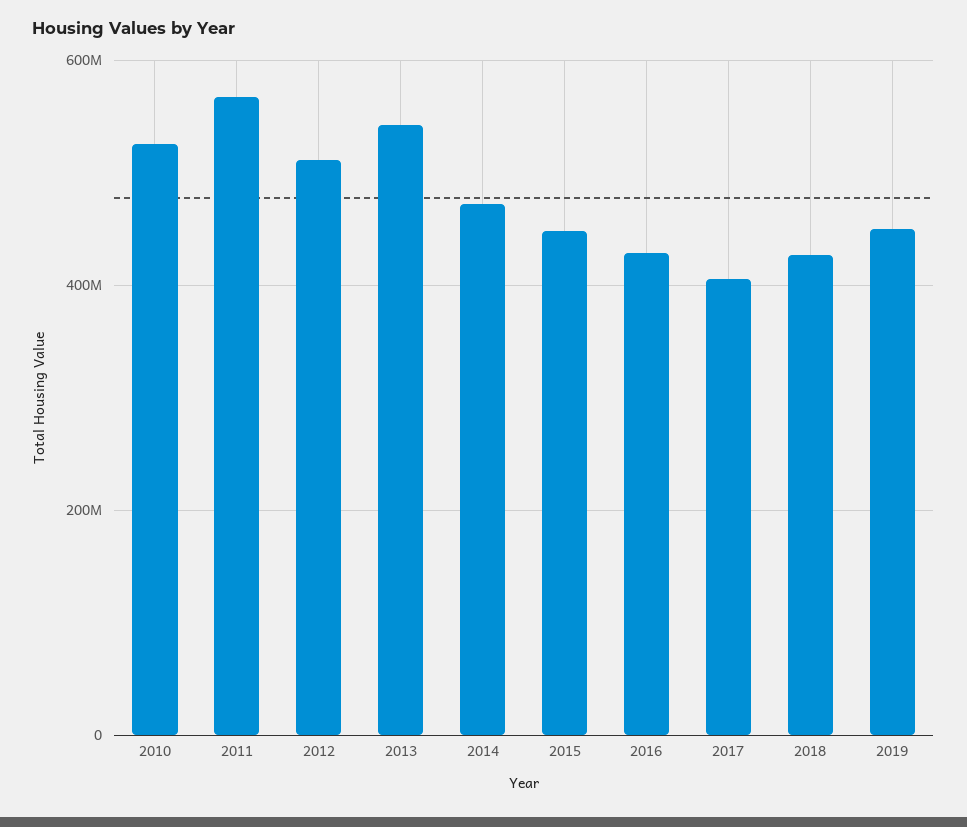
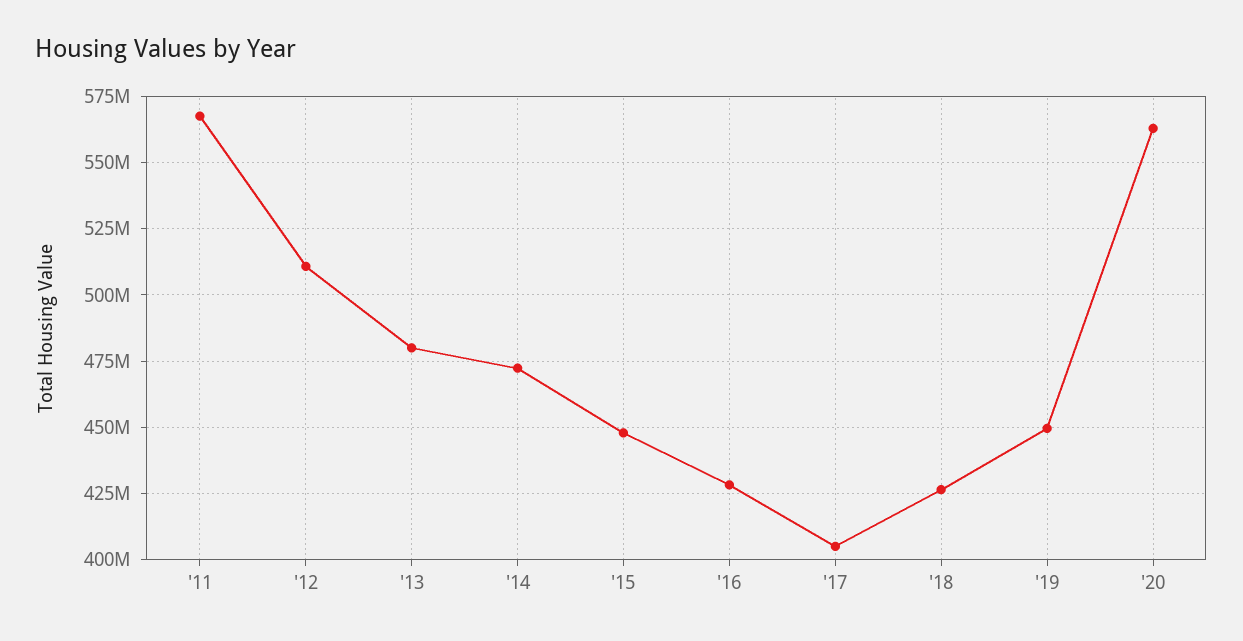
2010: 520000000 -> none
2013: 540000000 -> 480000000
'20: none -> 562500000

